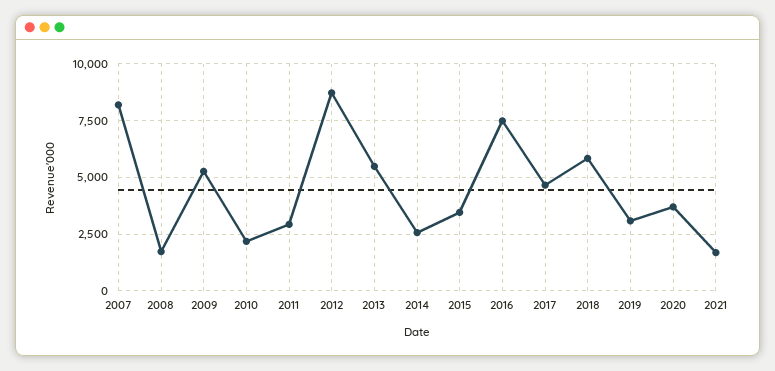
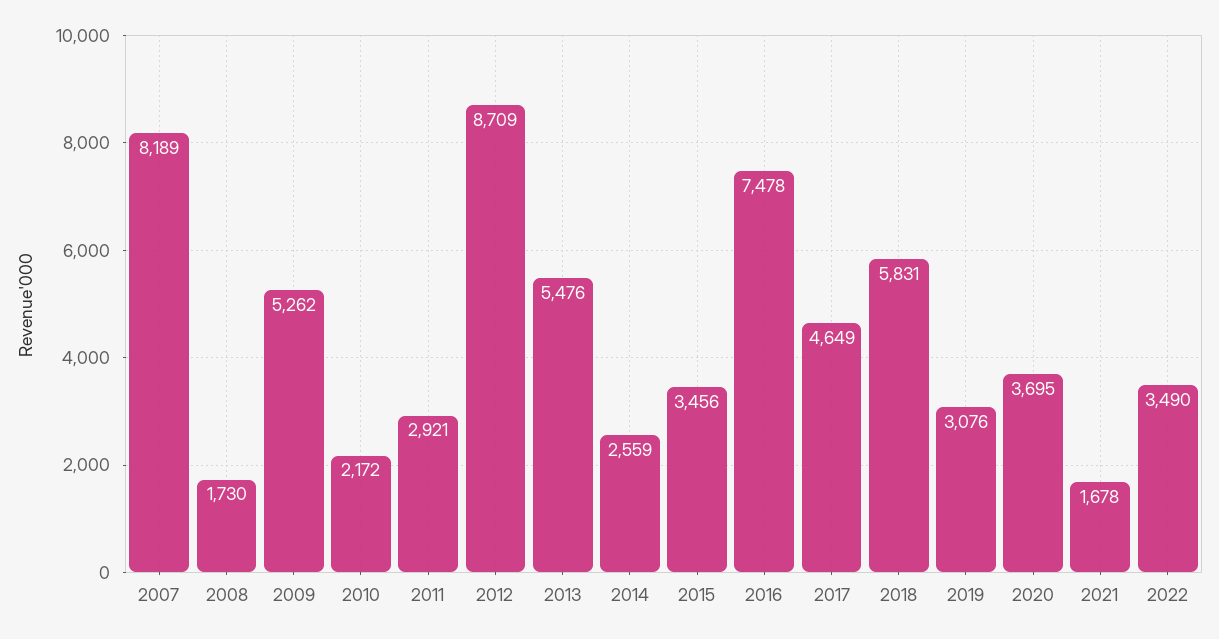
2022: none -> 3490

